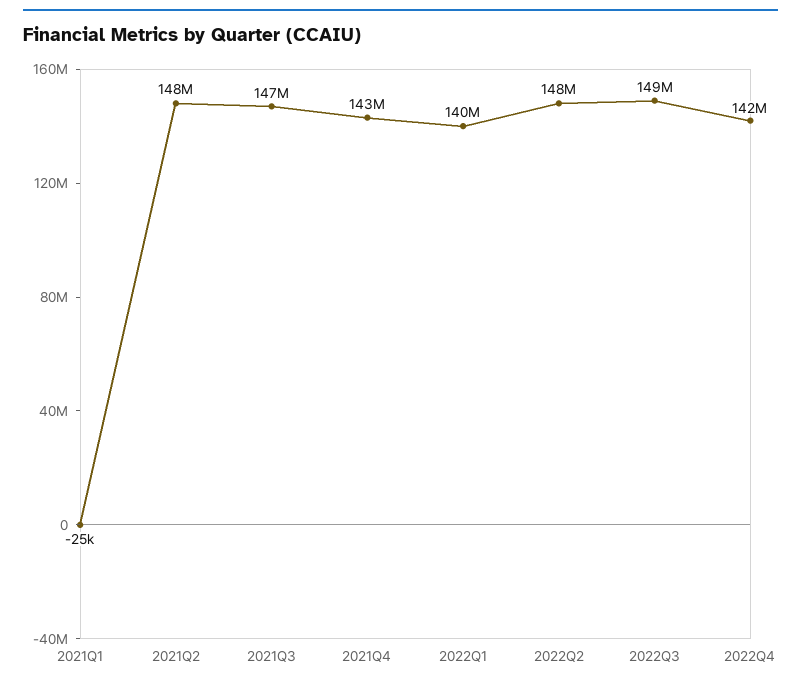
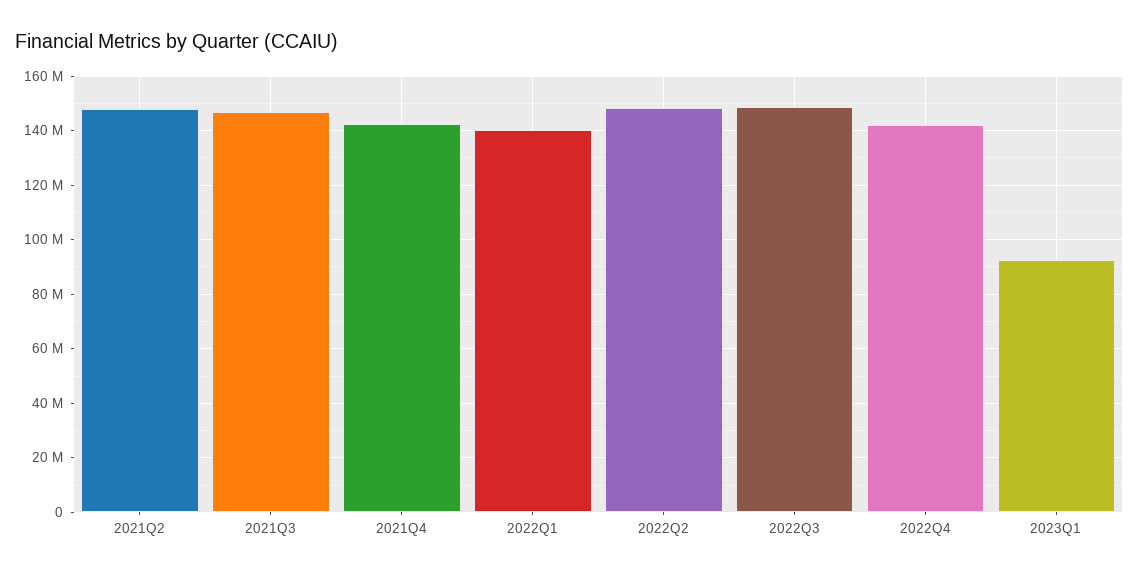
2021Q1: -25000 -> none
2023Q1: none -> 92500000

